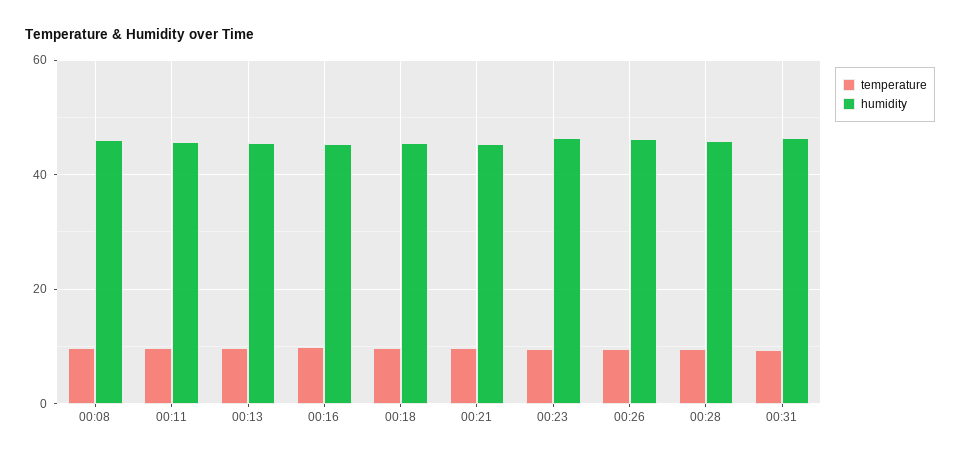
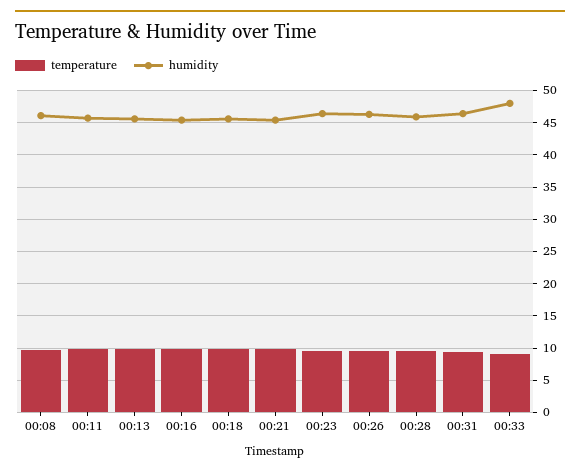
temperature, 00:33: none -> 9
humidity, 00:33: none -> 48

